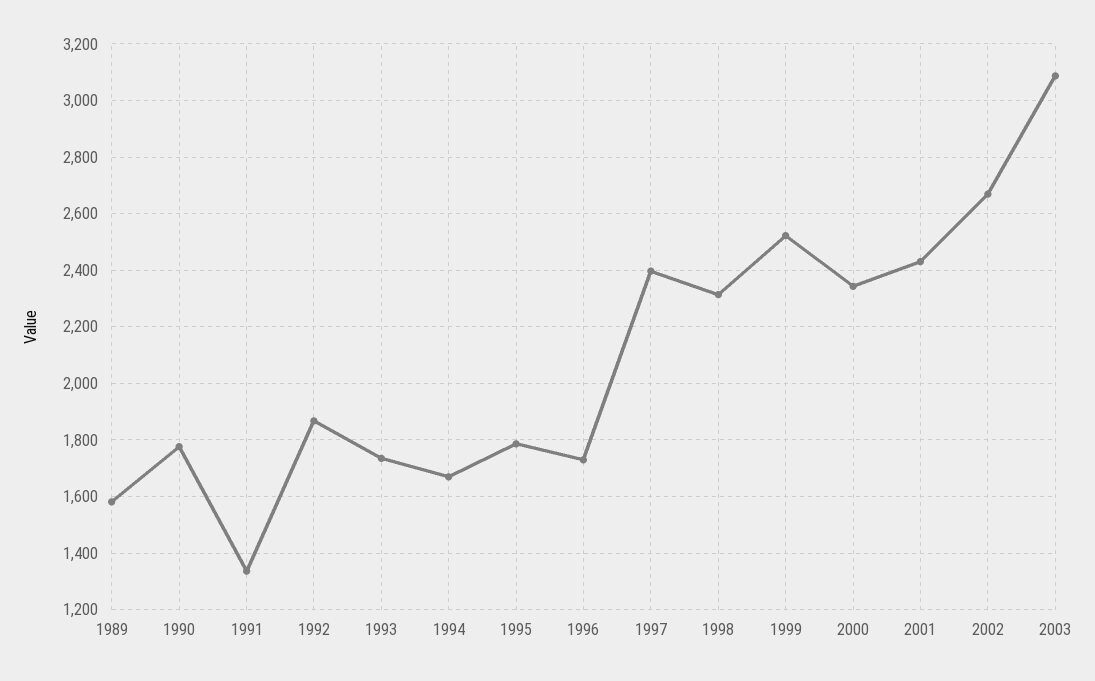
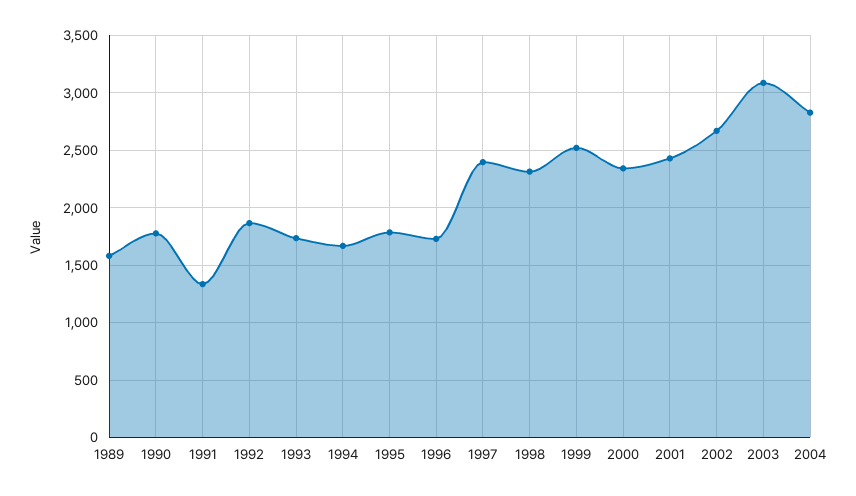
2004: none -> 2800

